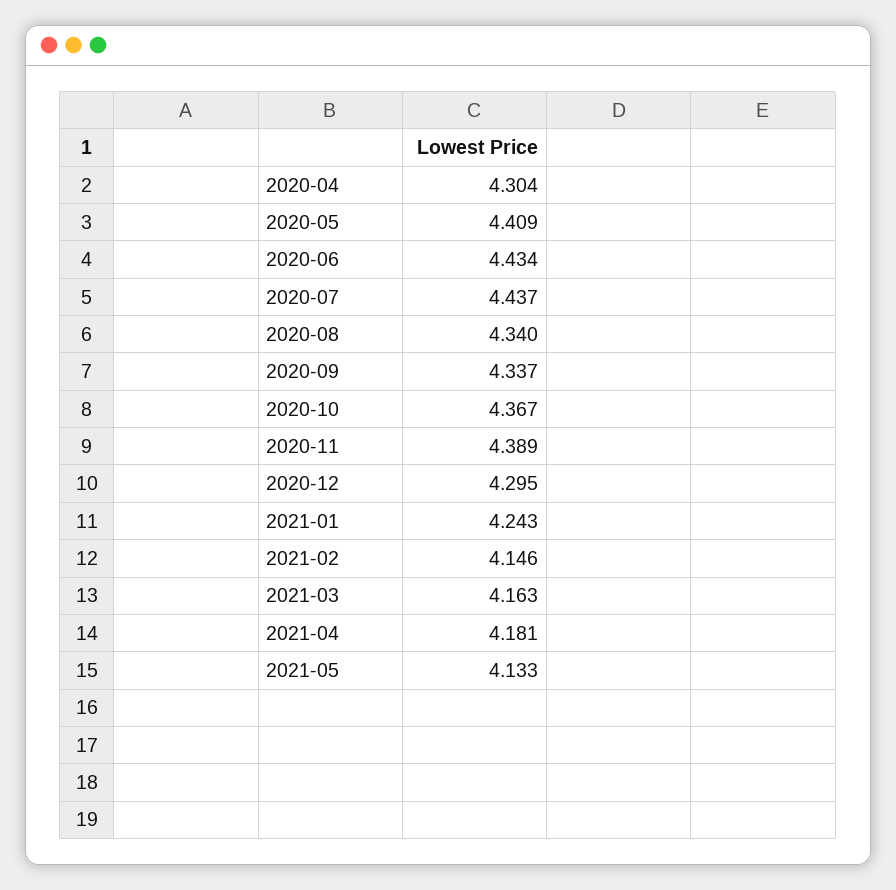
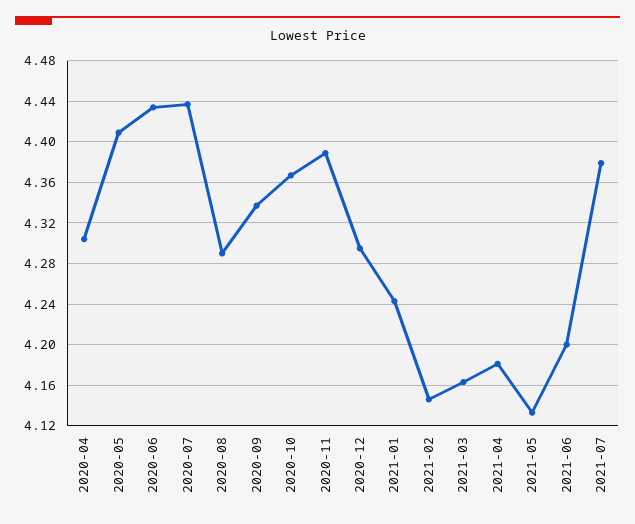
2020-08: 4.34 -> 4.29
2021-06: none -> 4.2
2021-07: none -> 4.38

